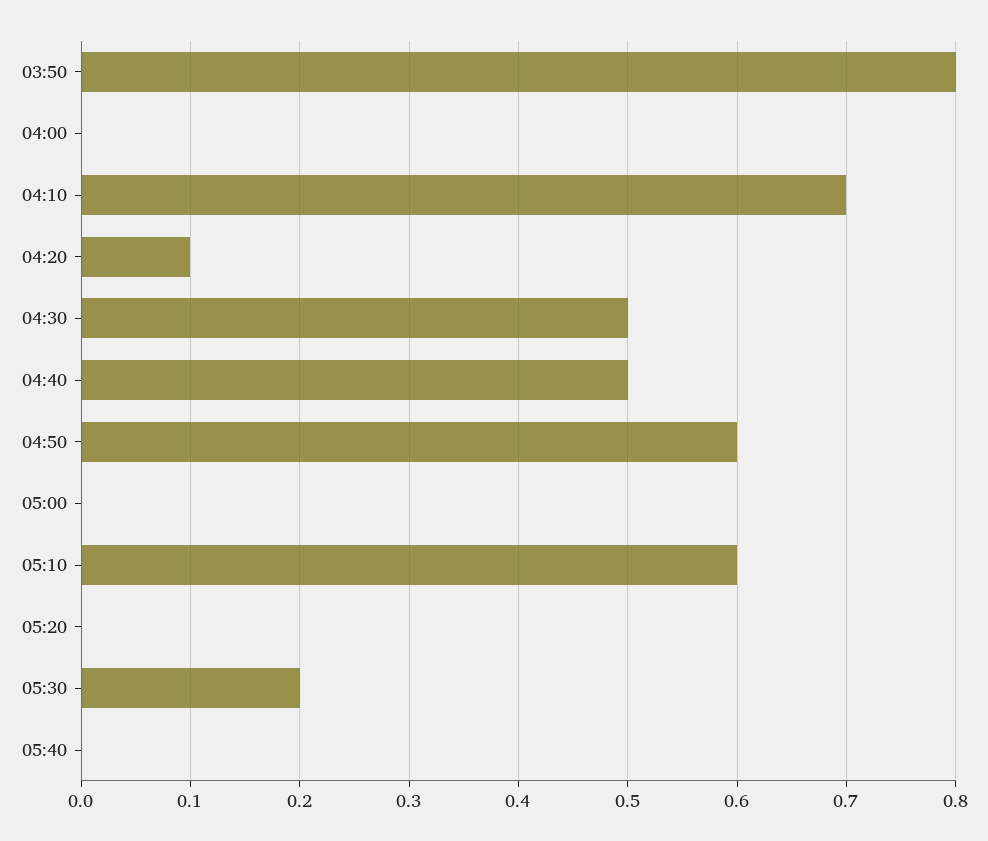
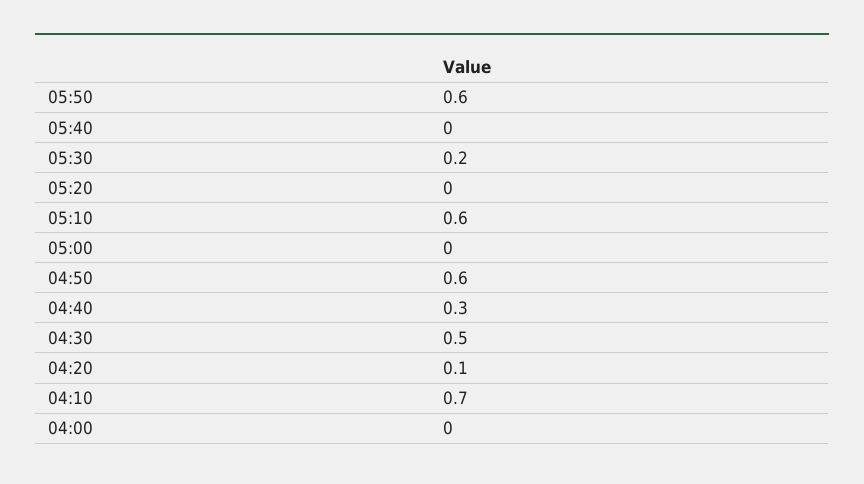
03:50: 0.8 -> none
04:40: 0.5 -> 0.3
05:50: none -> 0.6

